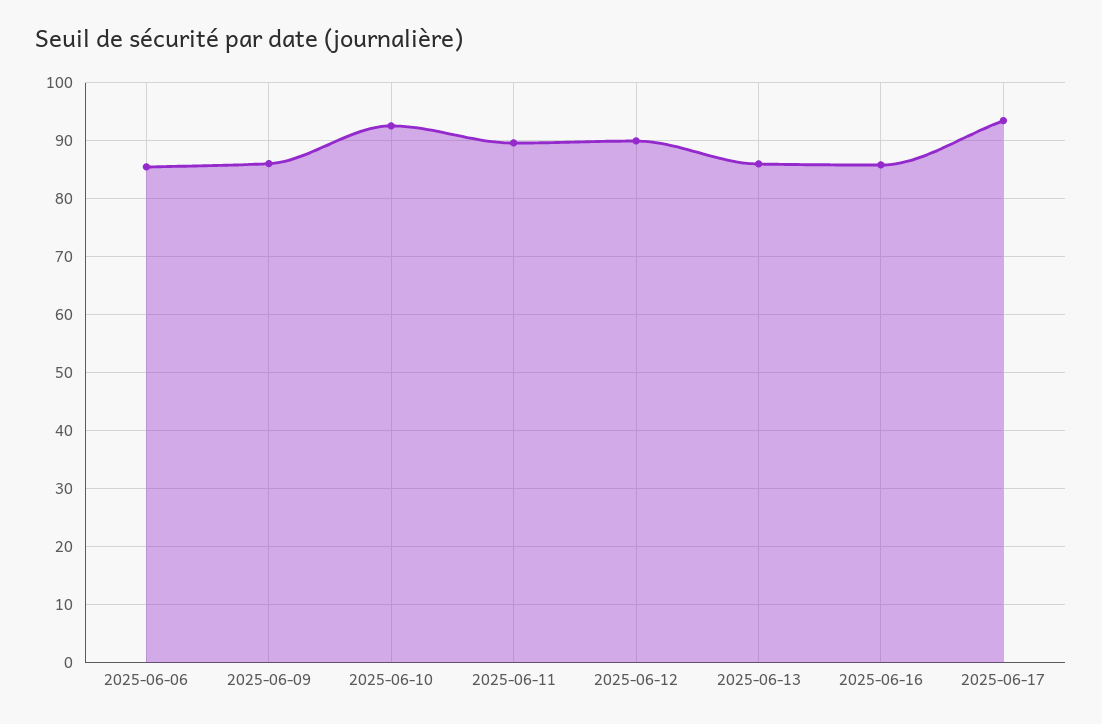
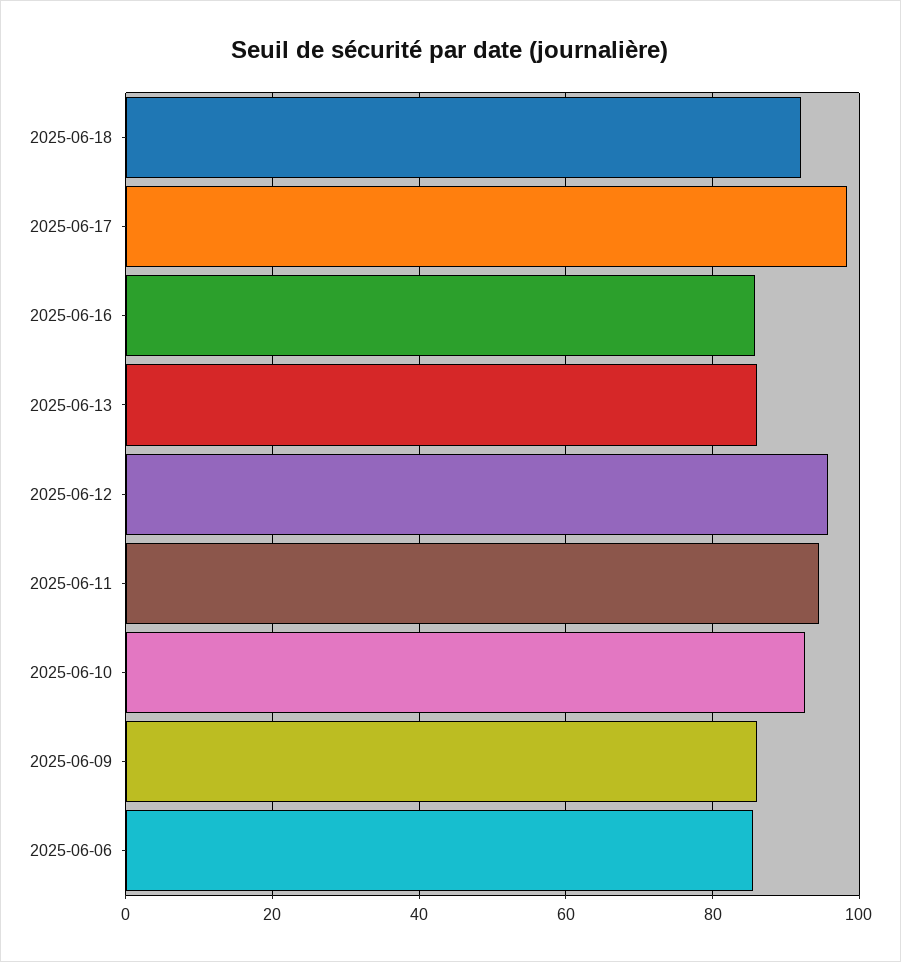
2025-06-11: 90 -> 94
2025-06-12: 90 -> 96
2025-06-17: 94 -> 98
2025-06-18: none -> 92

